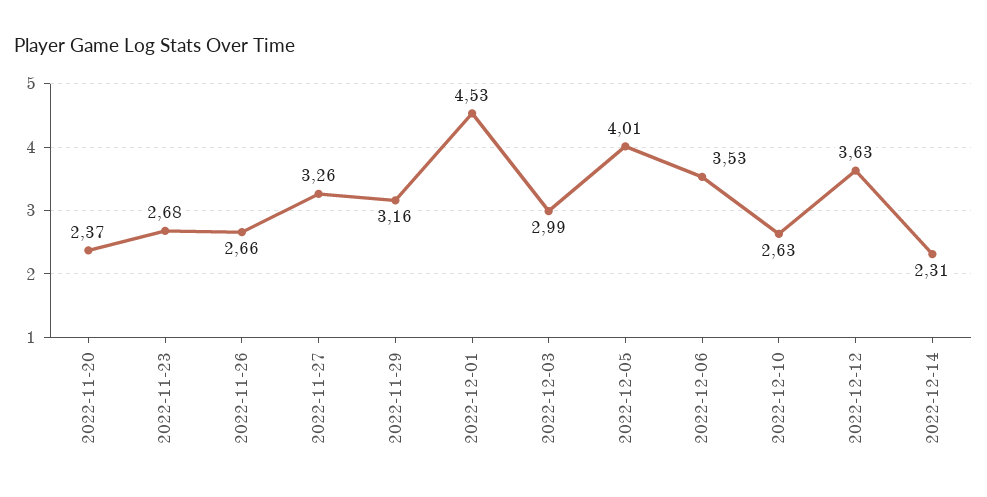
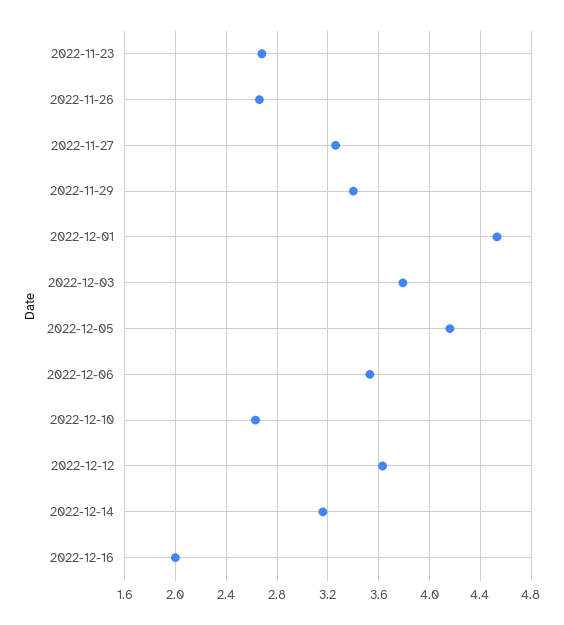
2022-11-20: 2.37 -> none
2022-11-29: 3.16 -> 3.4
2022-12-03: 2.99 -> 3.8
2022-12-05: 4.01 -> 4.15
2022-12-14: 2.31 -> 3.15
2022-12-16: none -> 2

